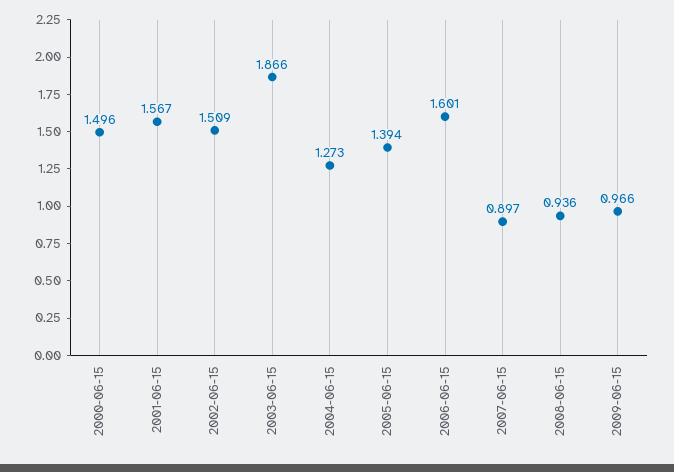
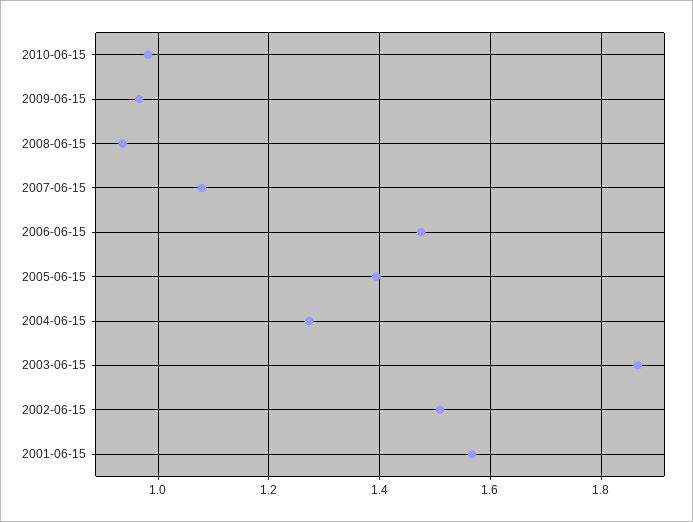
2000-06-15: 1.496 -> none
2006-06-15: 1.601 -> 1.48
2007-06-15: 0.897 -> 1.08
2010-06-15: none -> 0.98

